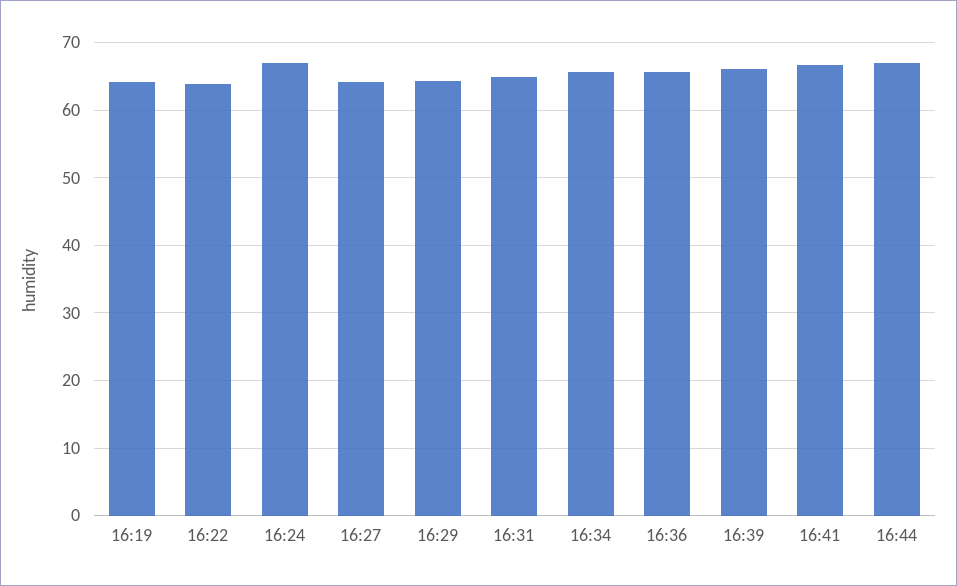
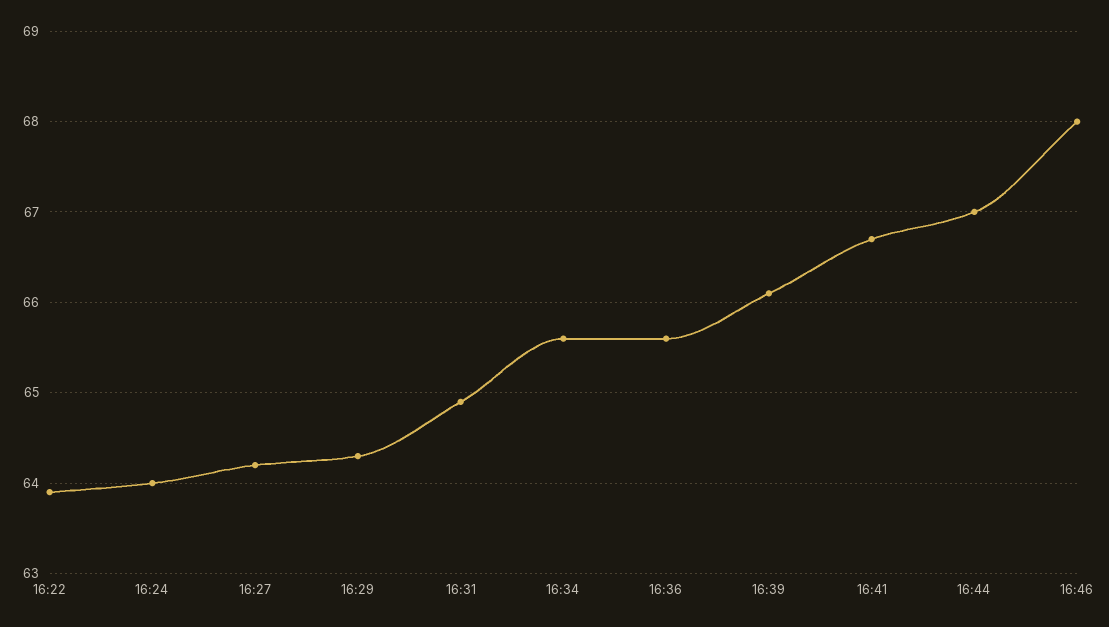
16:19: 64 -> none
16:24: 67 -> 64
16:46: none -> 68

